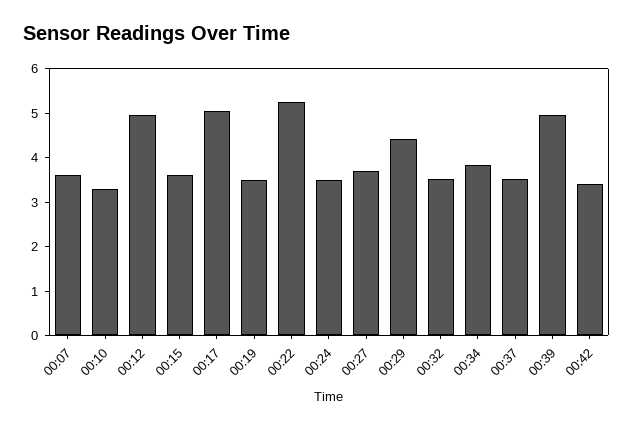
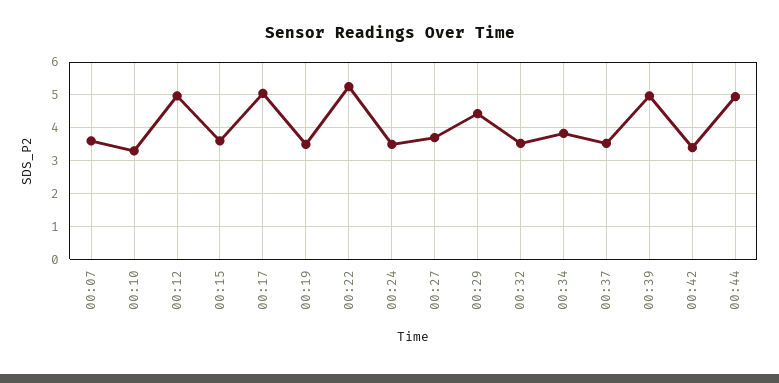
00:44: none -> 5

